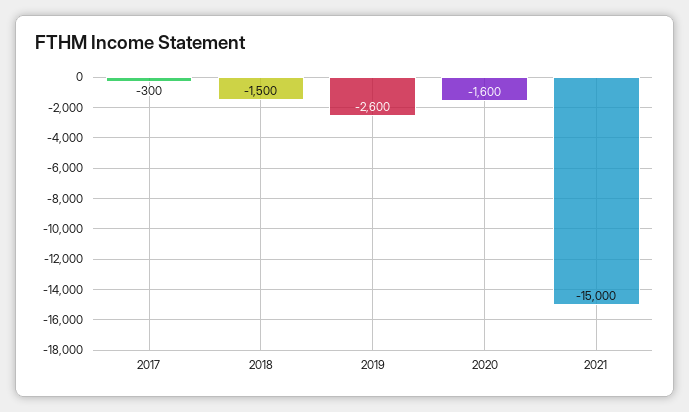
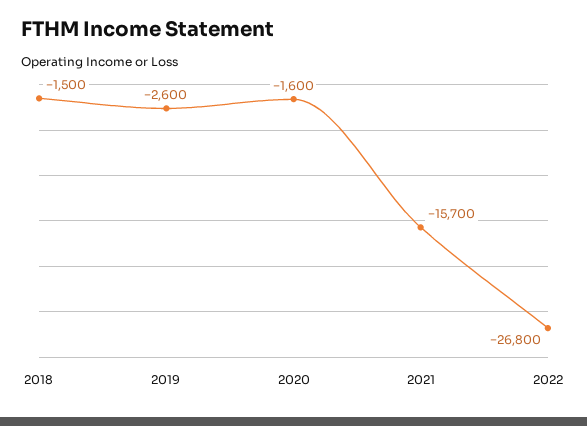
2017: -300 -> none
2021: -15000 -> -15700
2022: none -> -26800

